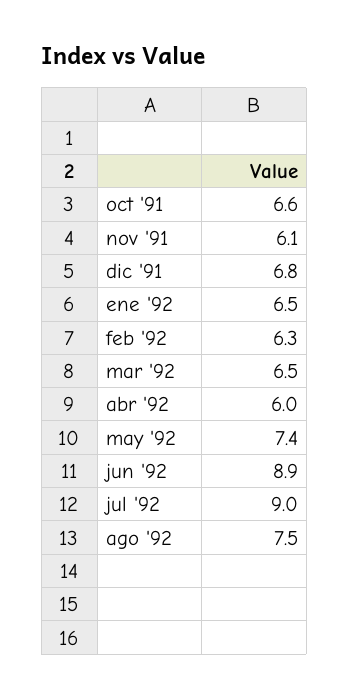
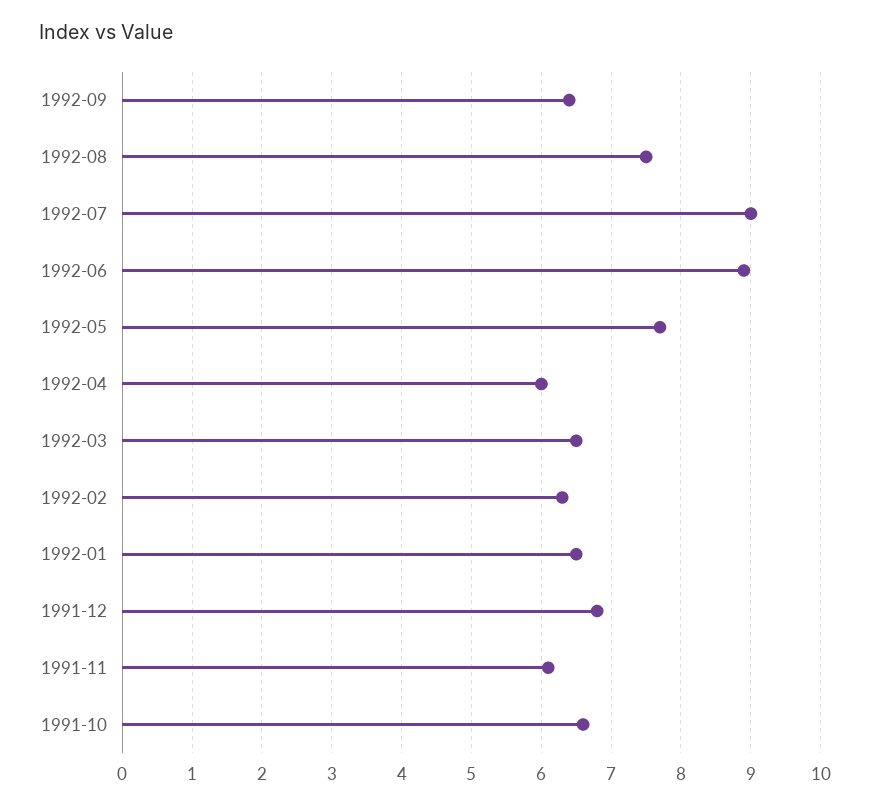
may '92: 7.4 -> 7.7
1992-09: none -> 6.4

